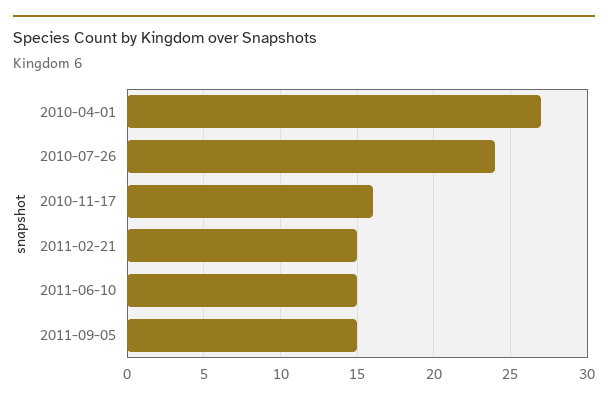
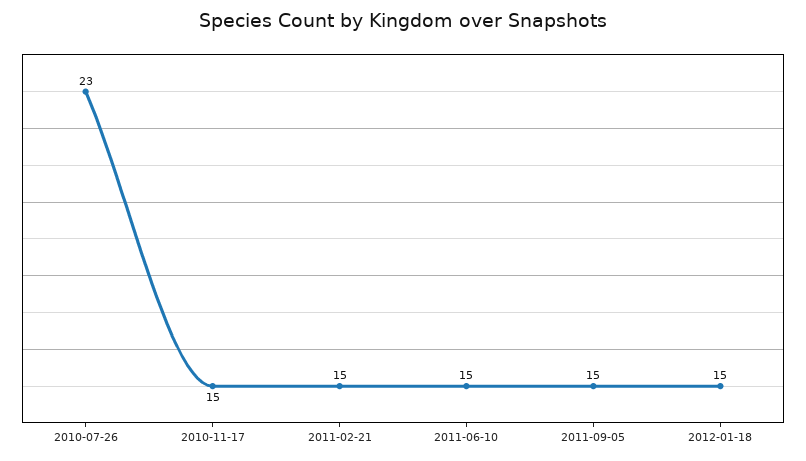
2010-04-01: 27 -> none
2010-07-26: 24 -> 23
2010-11-17: 16 -> 15
2012-01-18: none -> 15

